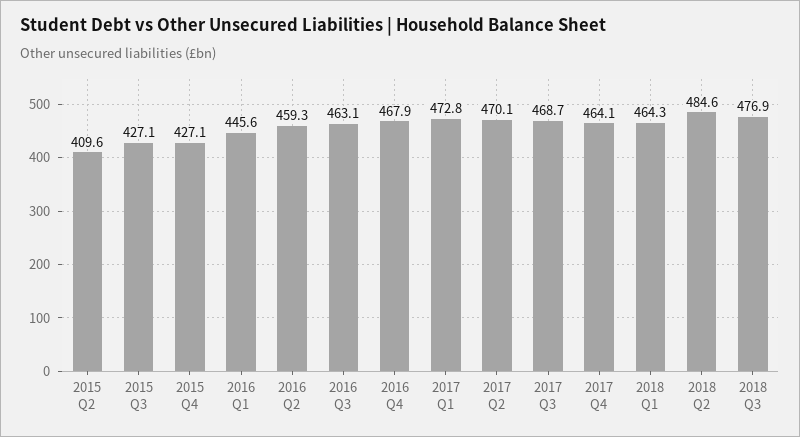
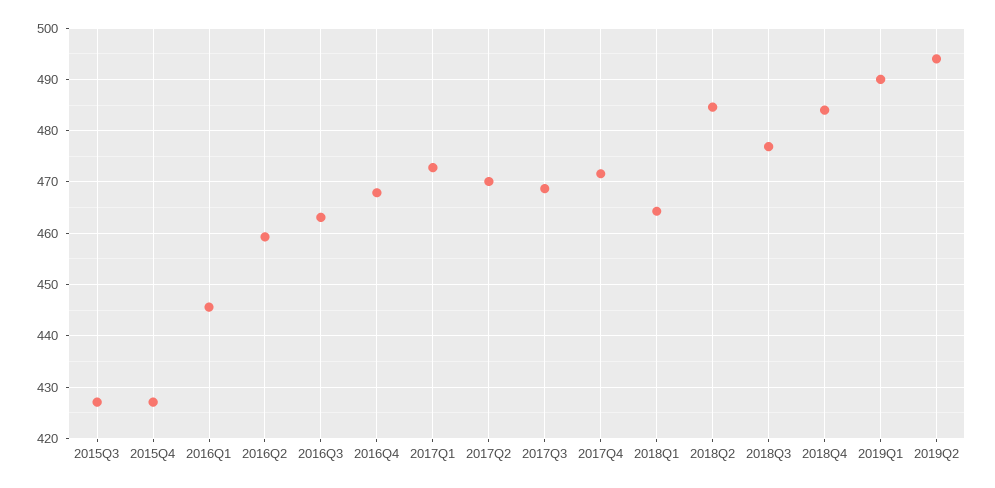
2015 Q2: 409.6 -> none
2017 Q4: 464.1 -> 472
2018Q4: none -> 484
2019Q1: none -> 490
2019Q2: none -> 494

